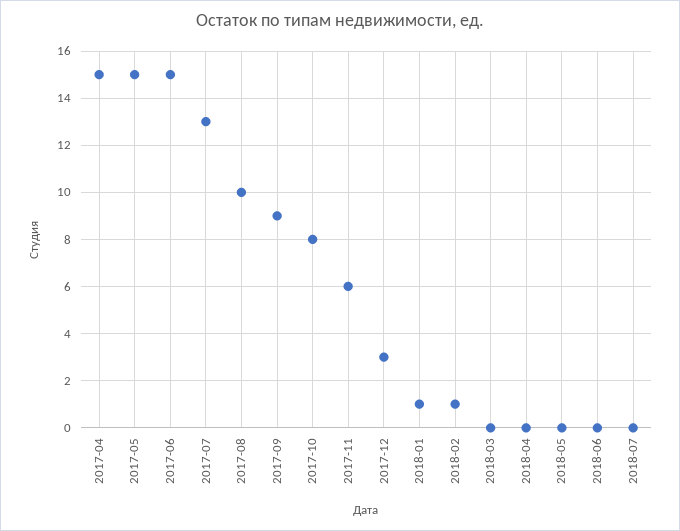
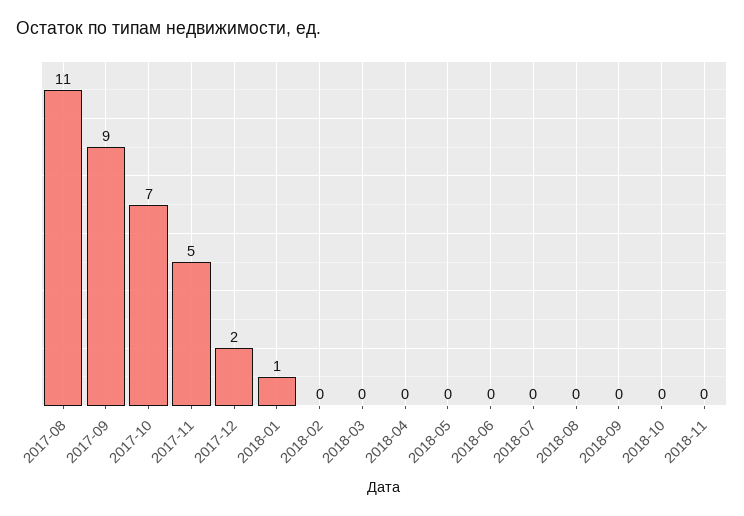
2017-04: 15 -> none
2017-05: 15 -> none
2017-06: 15 -> none
2017-07: 13 -> none
2017-08: 10 -> 11
2017-10: 8 -> 7
2017-11: 6 -> 5
2017-12: 3 -> 2
2018-02: 1 -> 0
2018-08: none -> 0
2018-09: none -> 0
2018-10: none -> 0
2018-11: none -> 0

